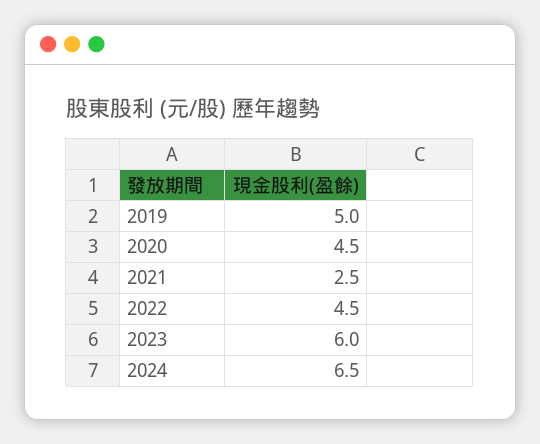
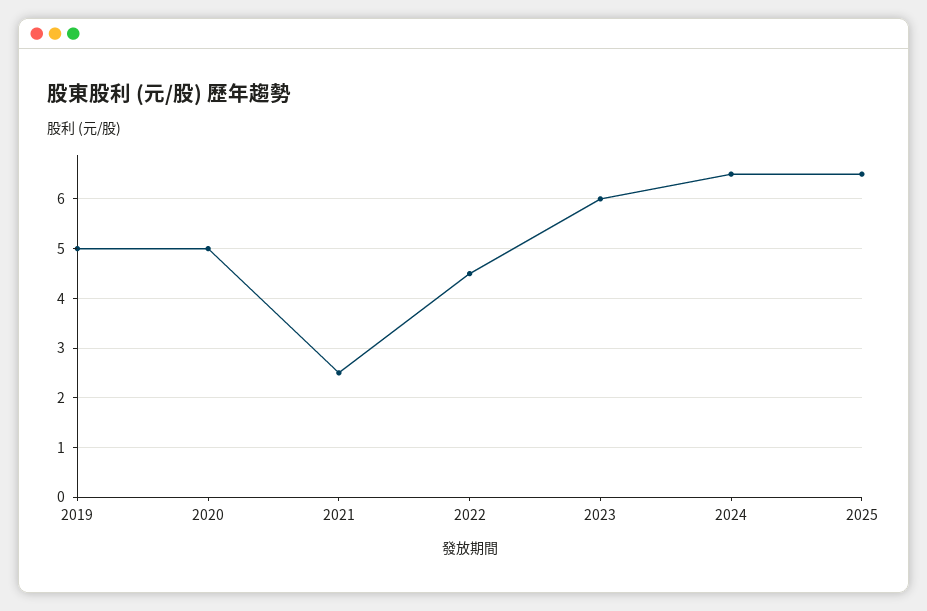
2020: 4.5 -> 5
2025: none -> 6.5

